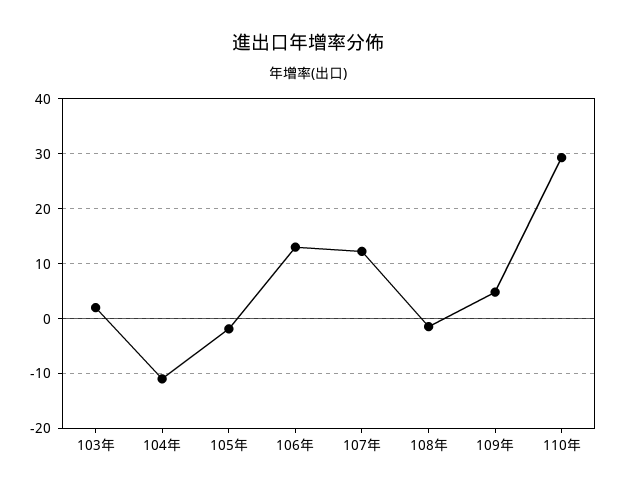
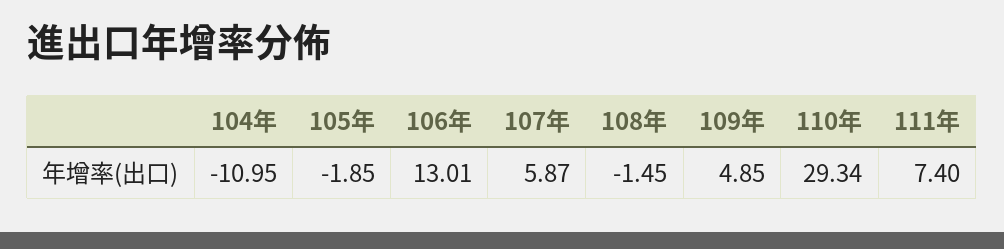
103年: 2 -> none
107年: 12 -> 5.87
111年: none -> 7.4

